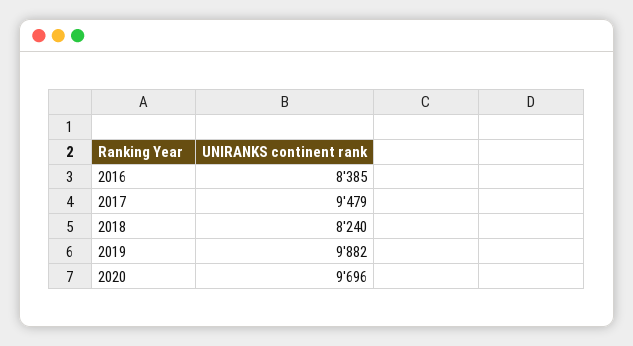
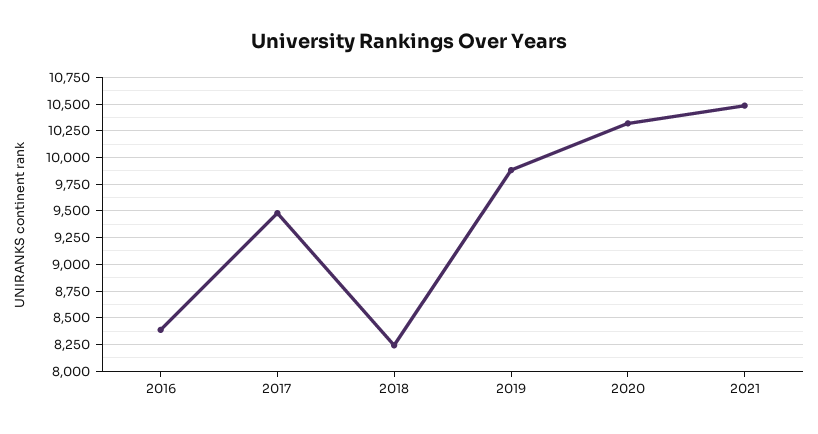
2020: 9696 -> 10250
2021: none -> 10500

